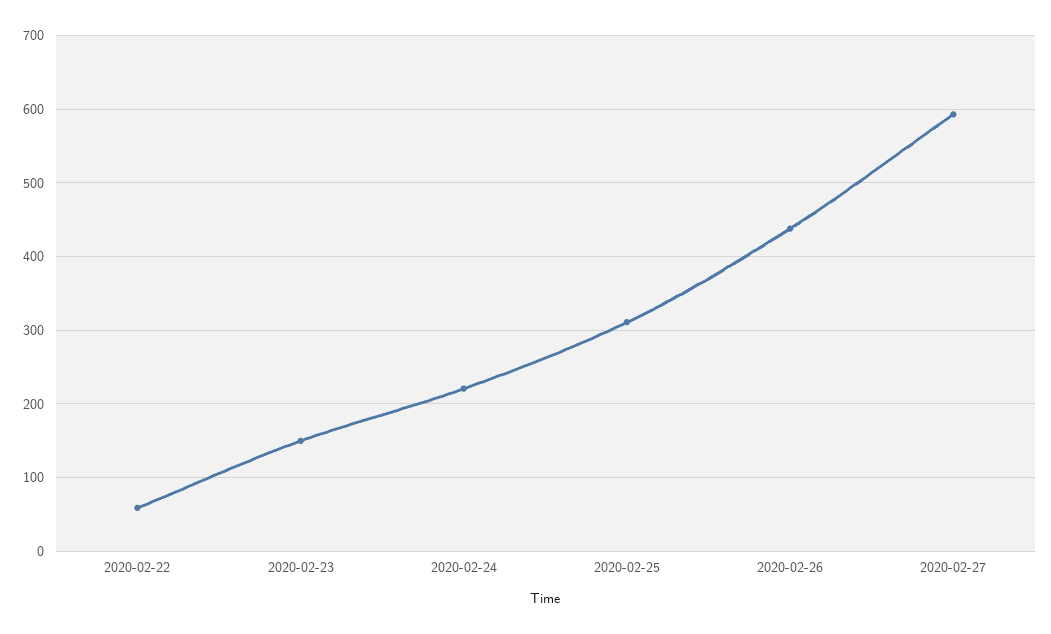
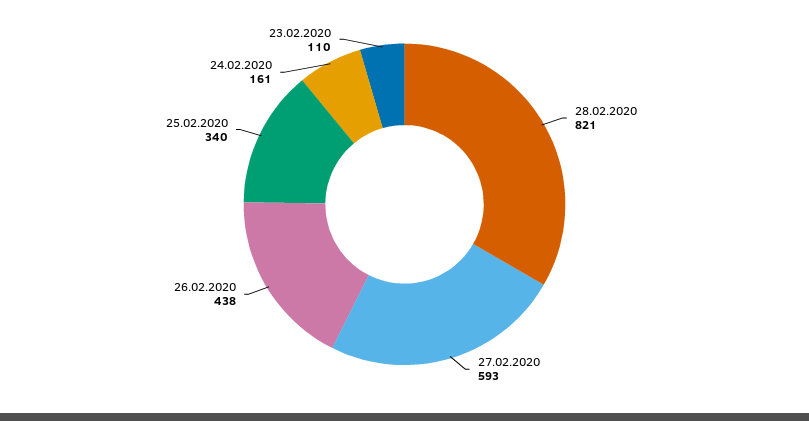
2020-02-22: 60 -> none
2020-02-23: 150 -> 110
2020-02-24: 220 -> 161
2020-02-25: 310 -> 340
28.02.2020: none -> 821

